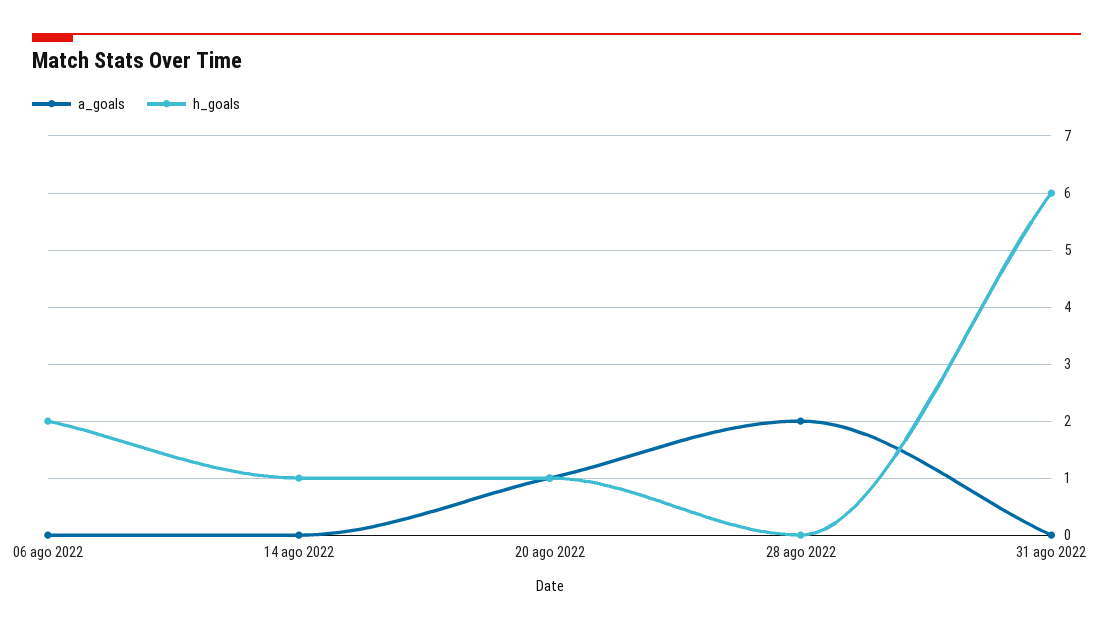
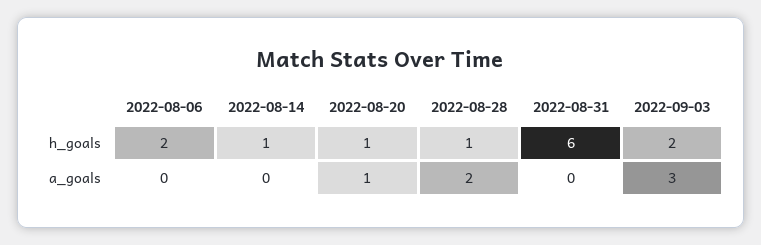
h_goals, 28 ago 2022: 0 -> 1
h_goals, 2022-09-03: none -> 2
a_goals, 2022-09-03: none -> 3

